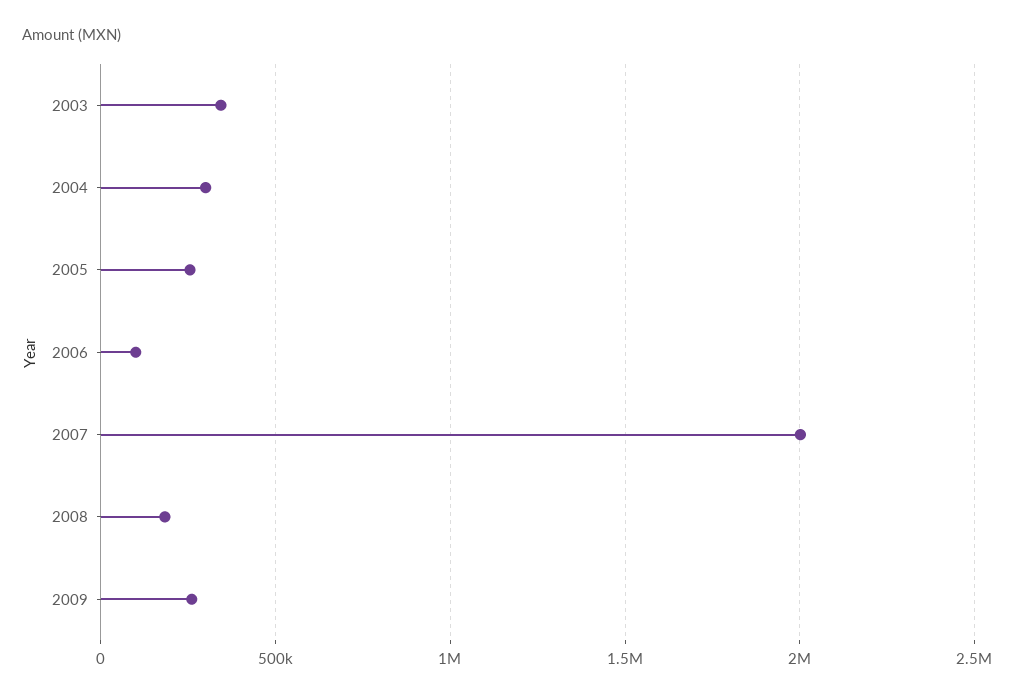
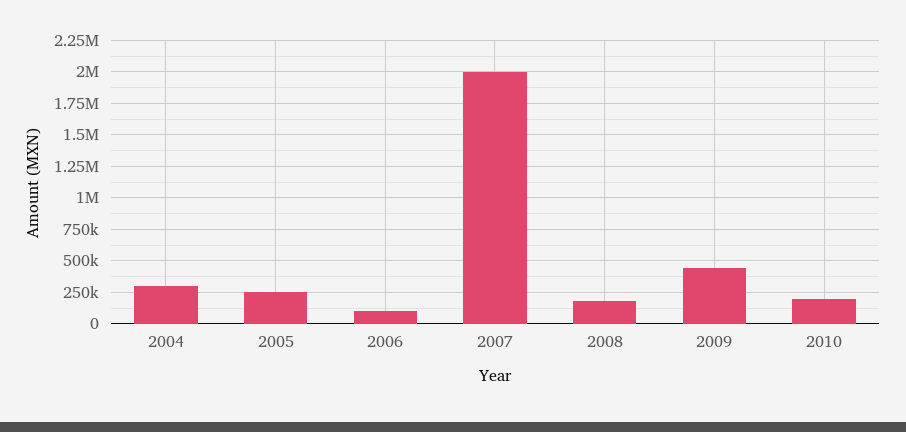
2003: 350000 -> none
2009: 250000 -> 450000
2010: none -> 200000

